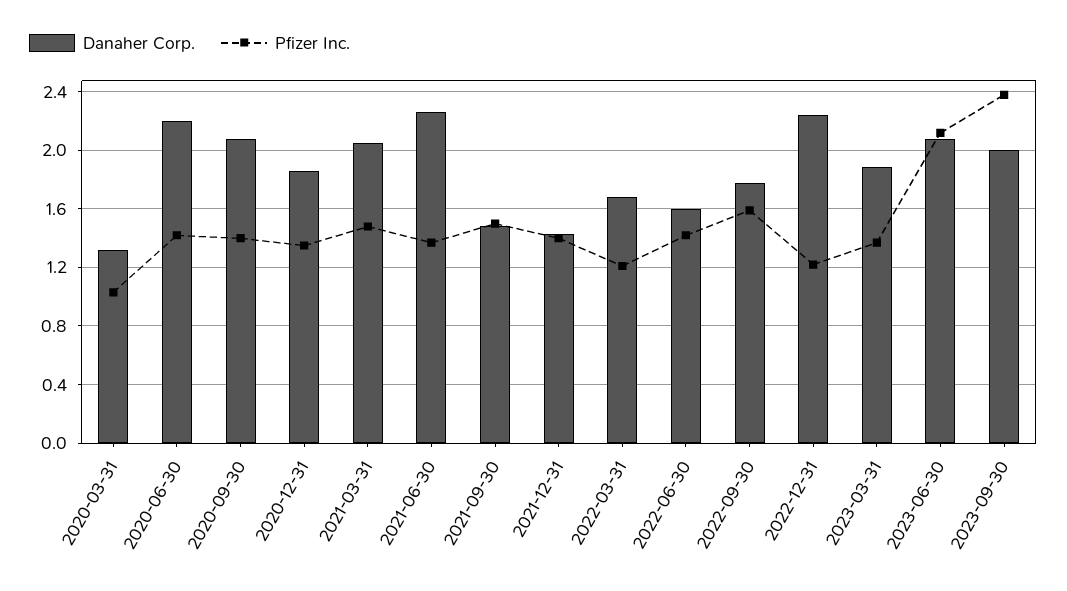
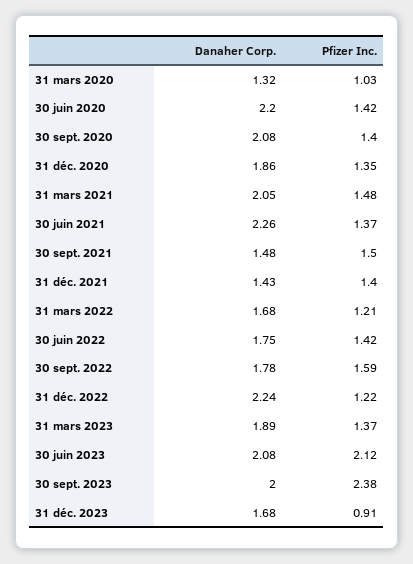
Danaher Corp., 2022-06-30: 1.6 -> 1.75
Danaher Corp., 31 déc. 2023: none -> 1.68
Pfizer Inc., 31 déc. 2023: none -> 0.91

